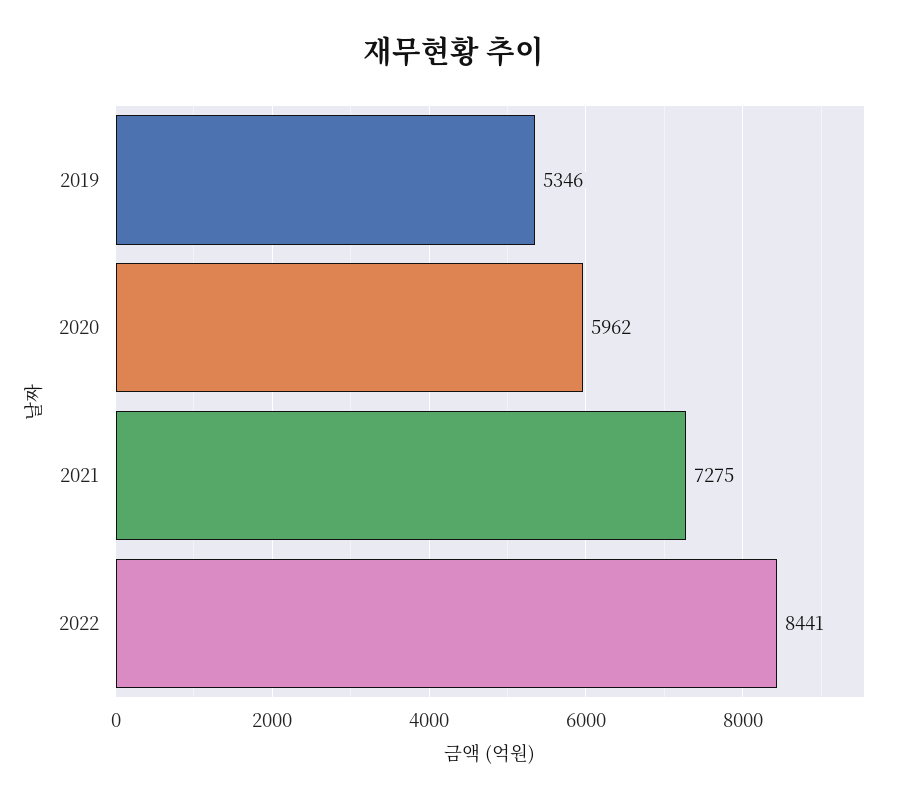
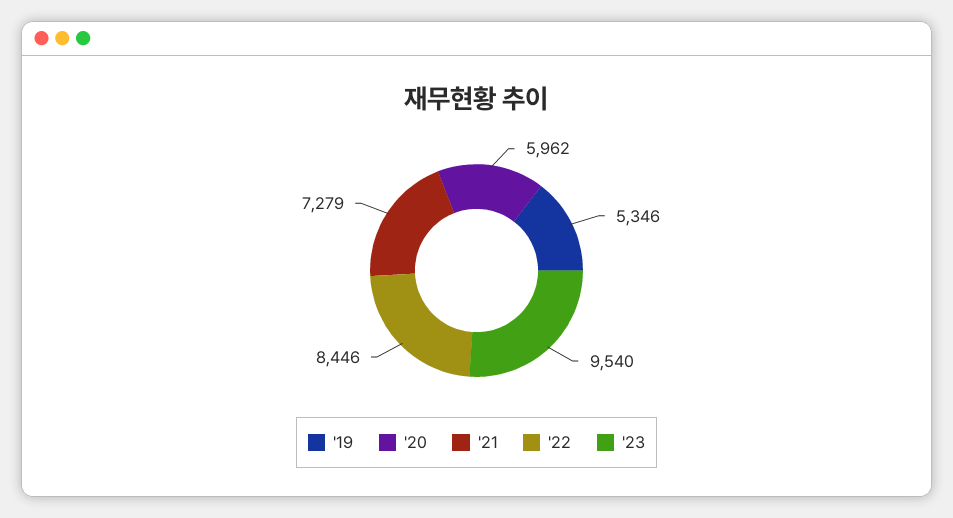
2021: 7275 -> 7279
2022: 8441 -> 8446
'23: none -> 9540

